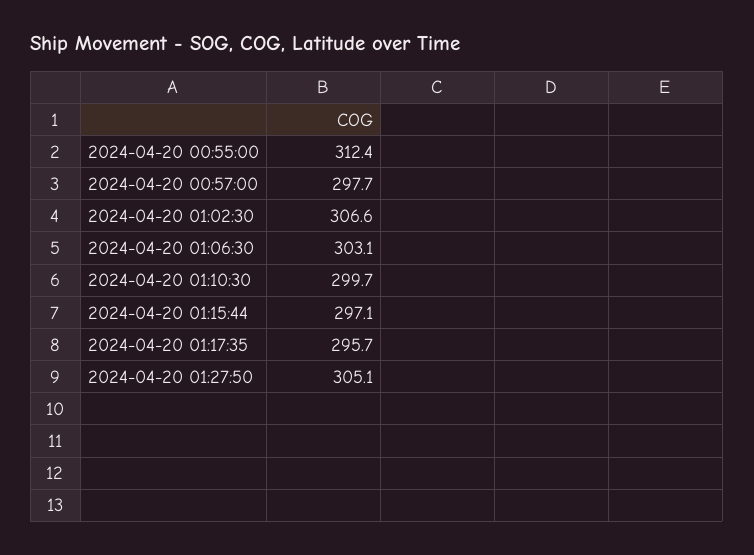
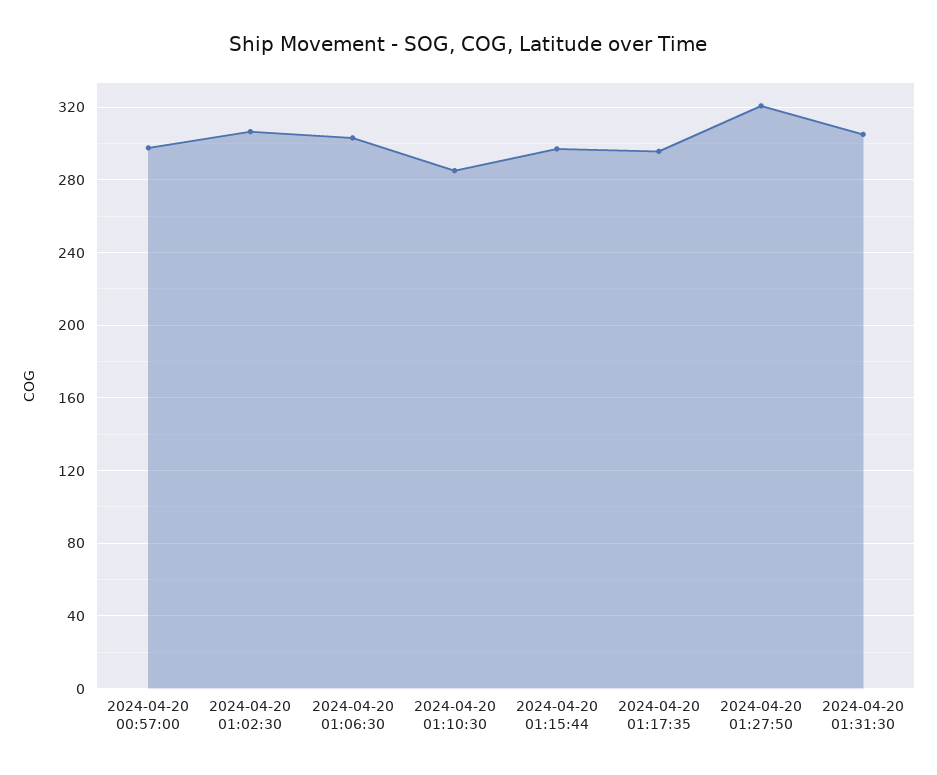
2024-04-20 00:55:00: 312.4 -> none
2024-04-20 01:10:30: 299.7 -> 285
2024-04-20 01:27:50: 305.1 -> 320
2024-04-20 01:31:30: none -> 305

